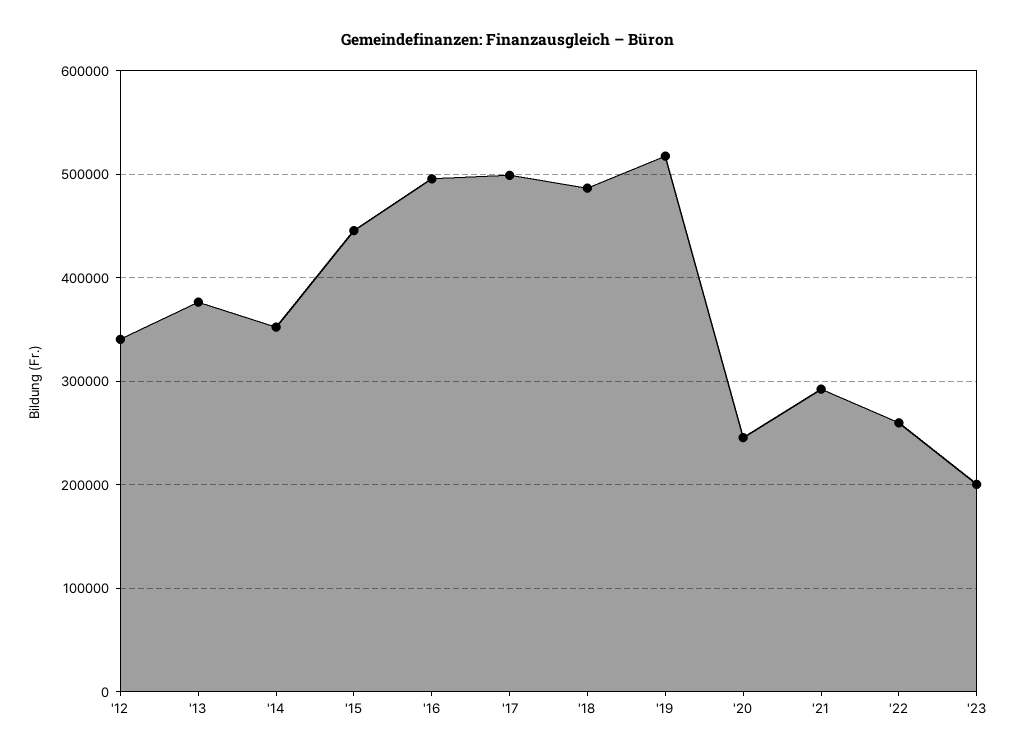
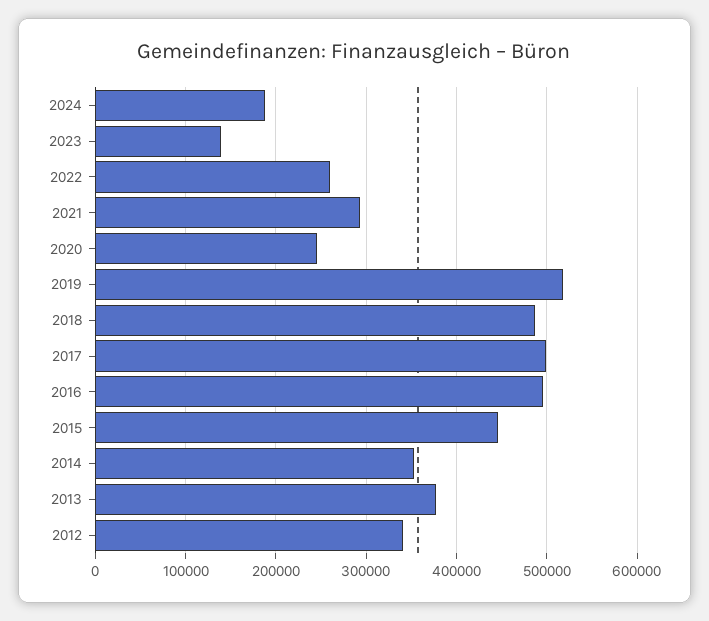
'23: 200000 -> 140000
2024: none -> 190000

